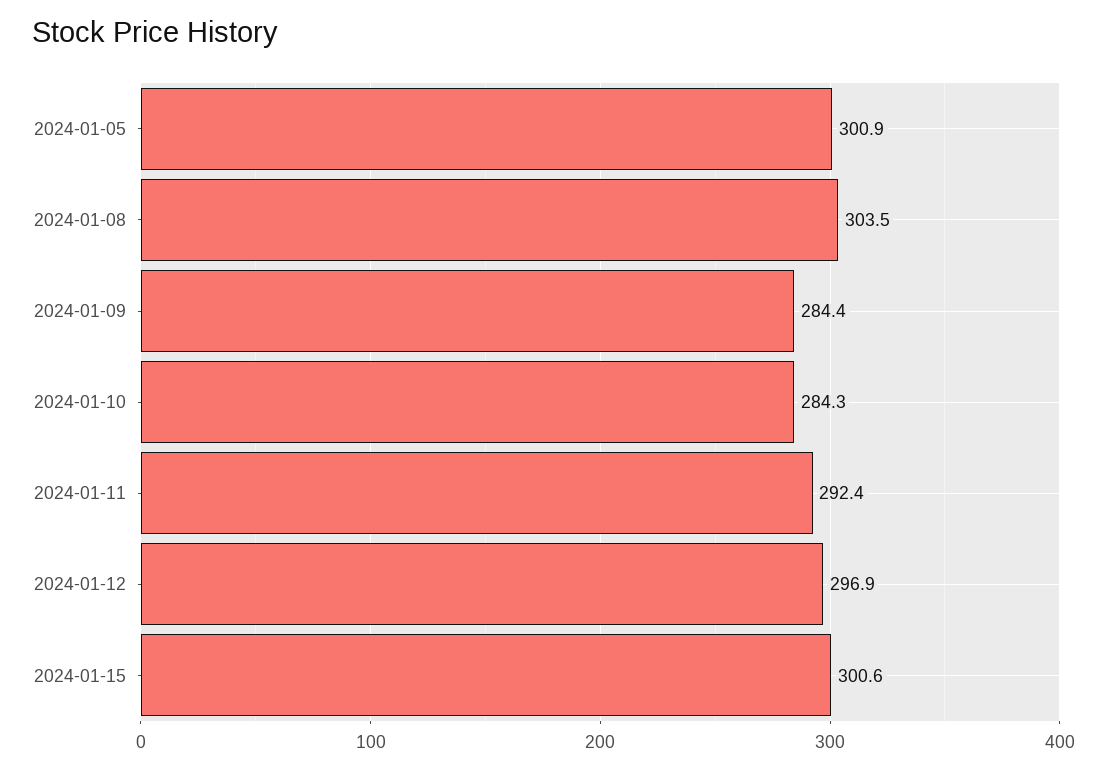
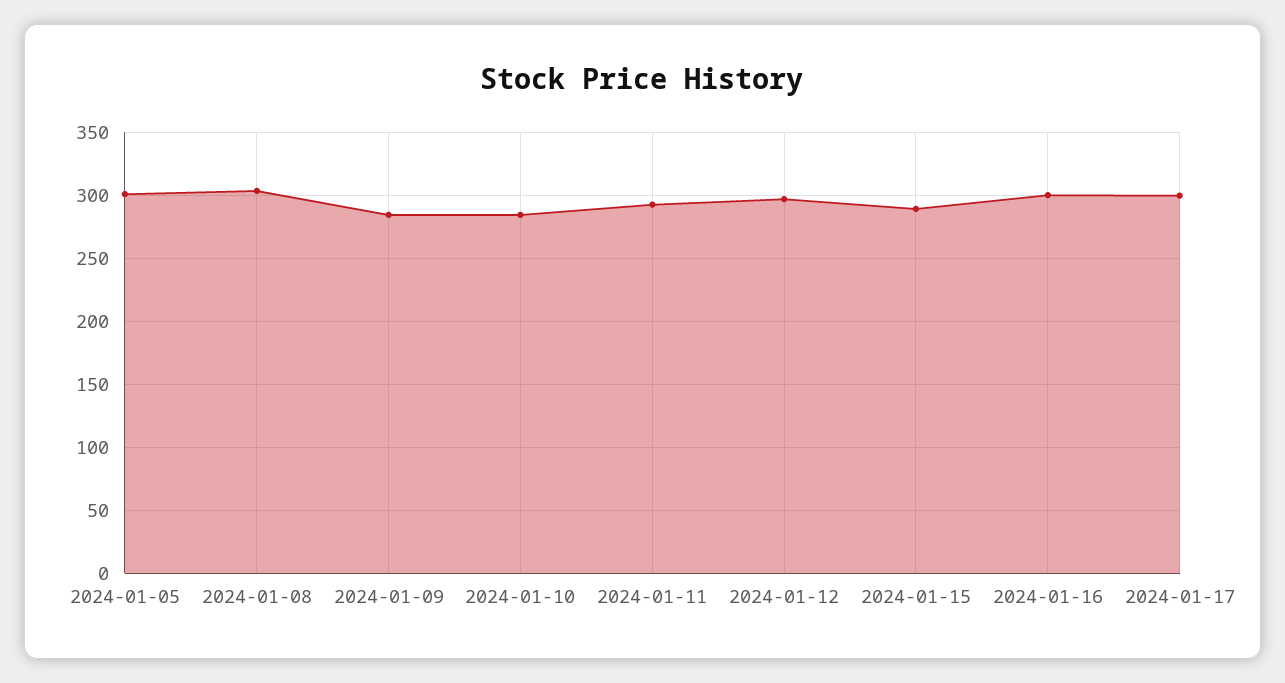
2024-01-15: 300.6 -> 290
2024-01-16: none -> 300
2024-01-17: none -> 300

